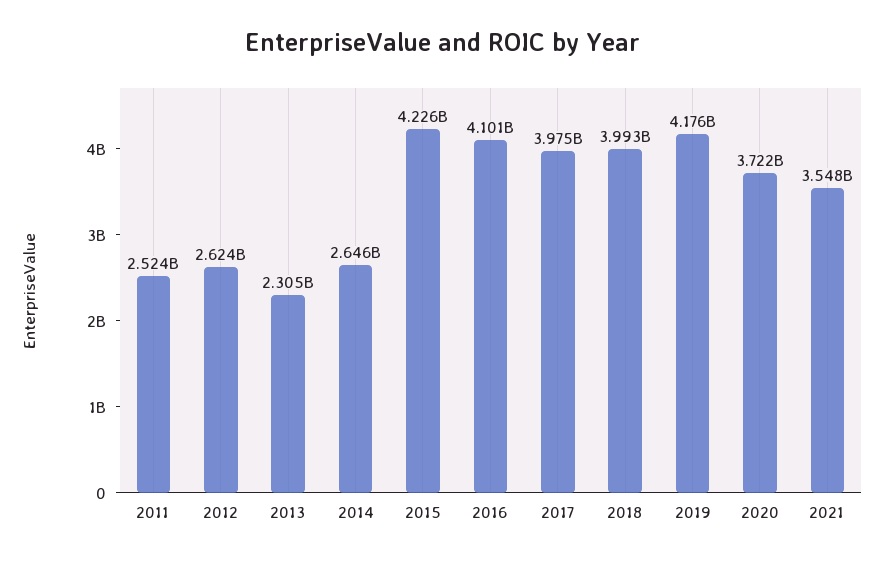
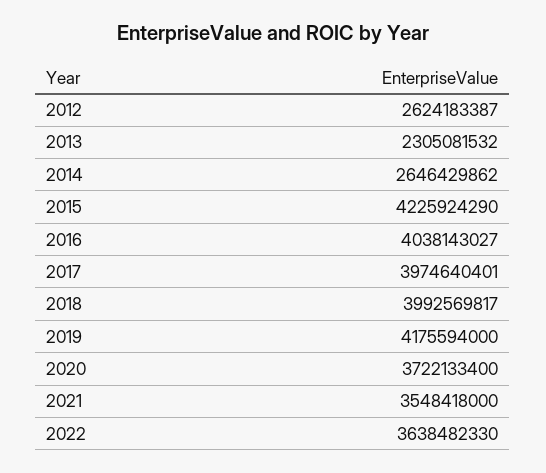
2011: 2524000000 -> none
2016: 4101000000 -> 4038143027
2022: none -> 3638482330

